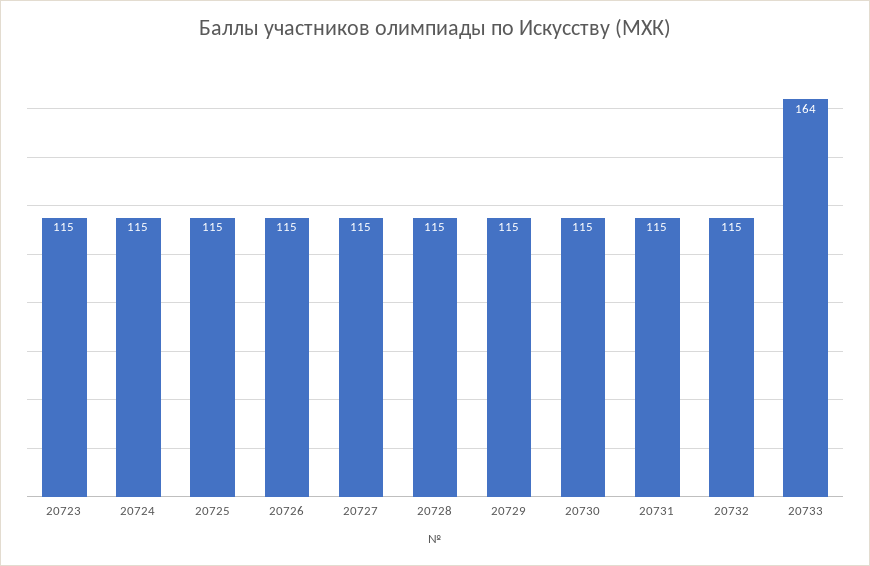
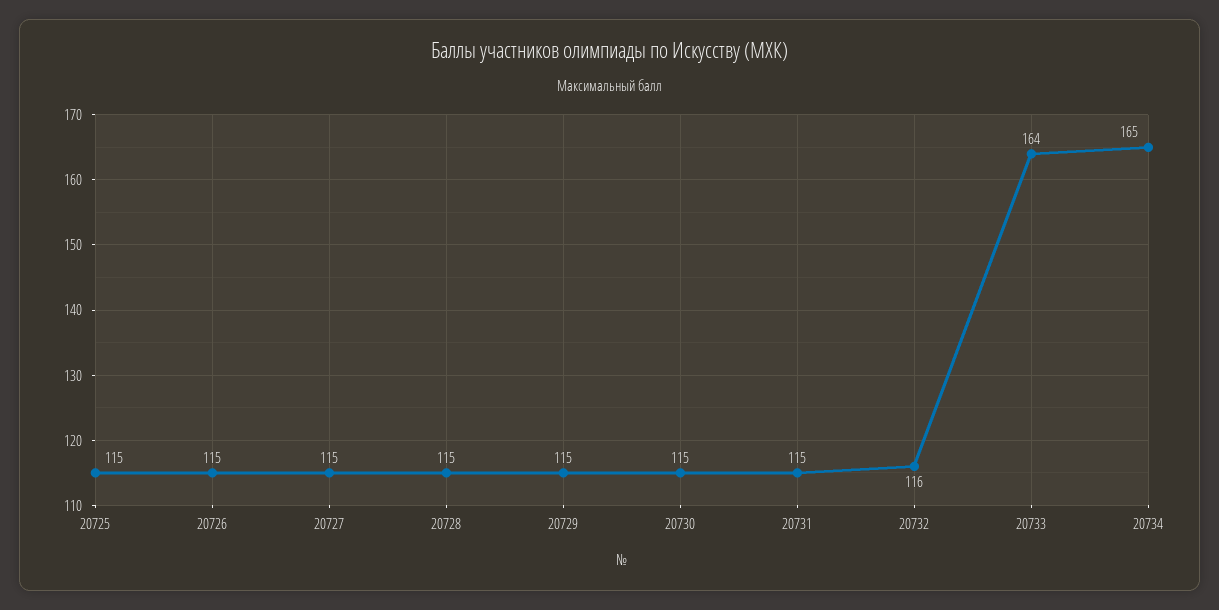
20723: 115 -> none
20724: 115 -> none
20732: 115 -> 116
20734: none -> 165

